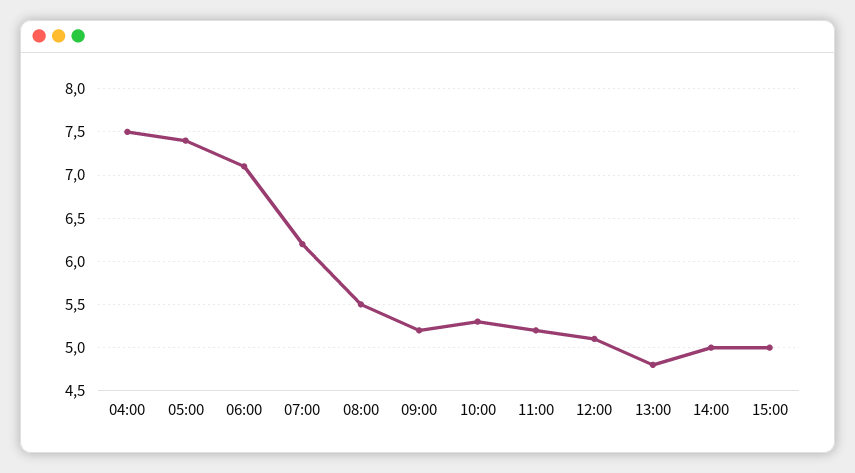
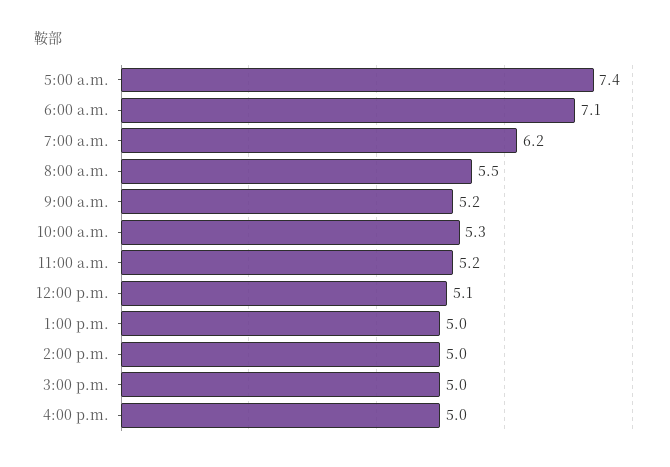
04:00: 7.5 -> none
13:00: 4.8 -> 5
4:00 p.m.: none -> 5

